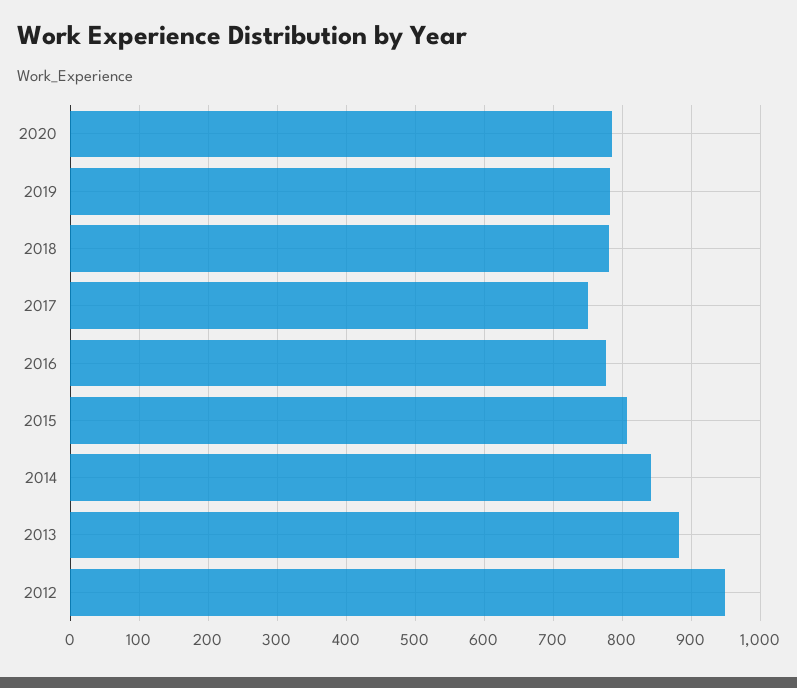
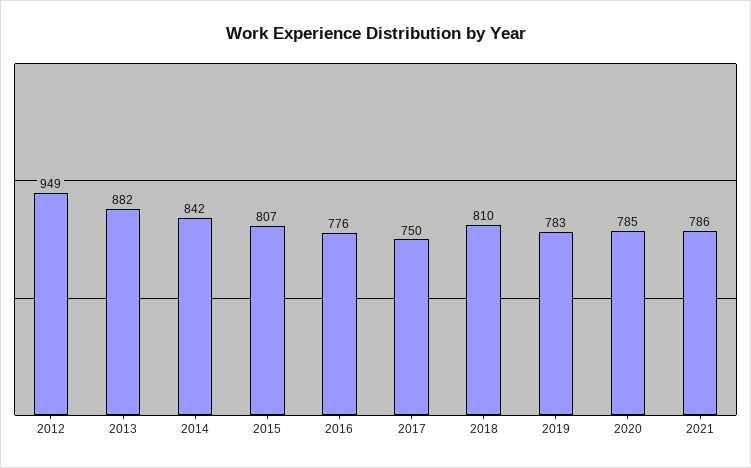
2018: 780 -> 810
2021: none -> 786

